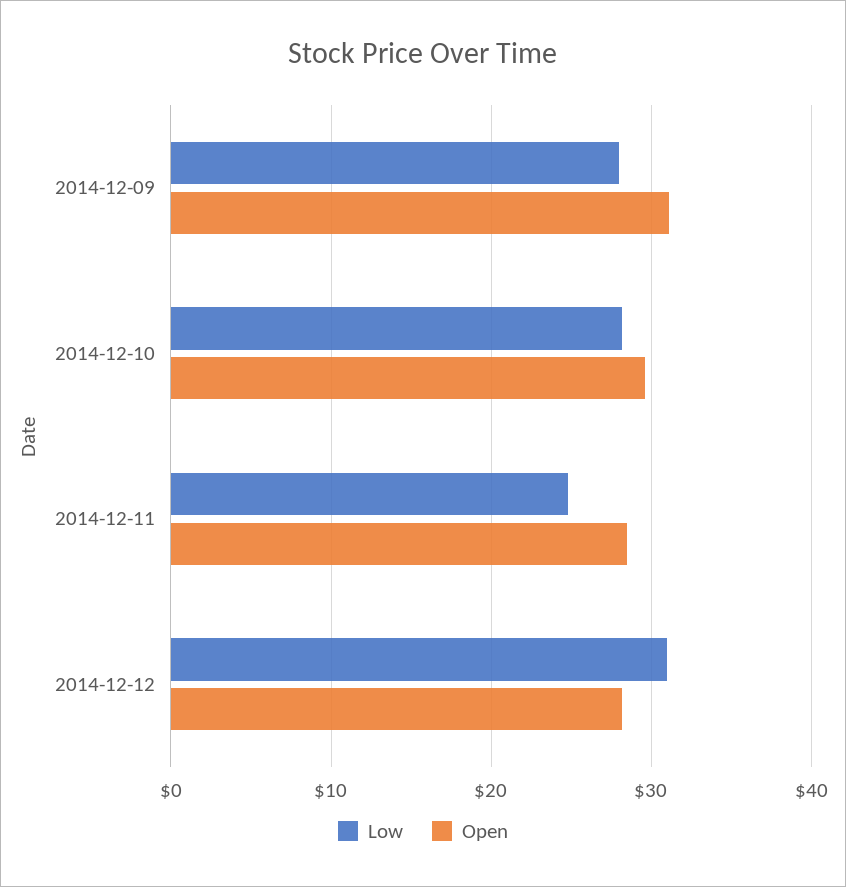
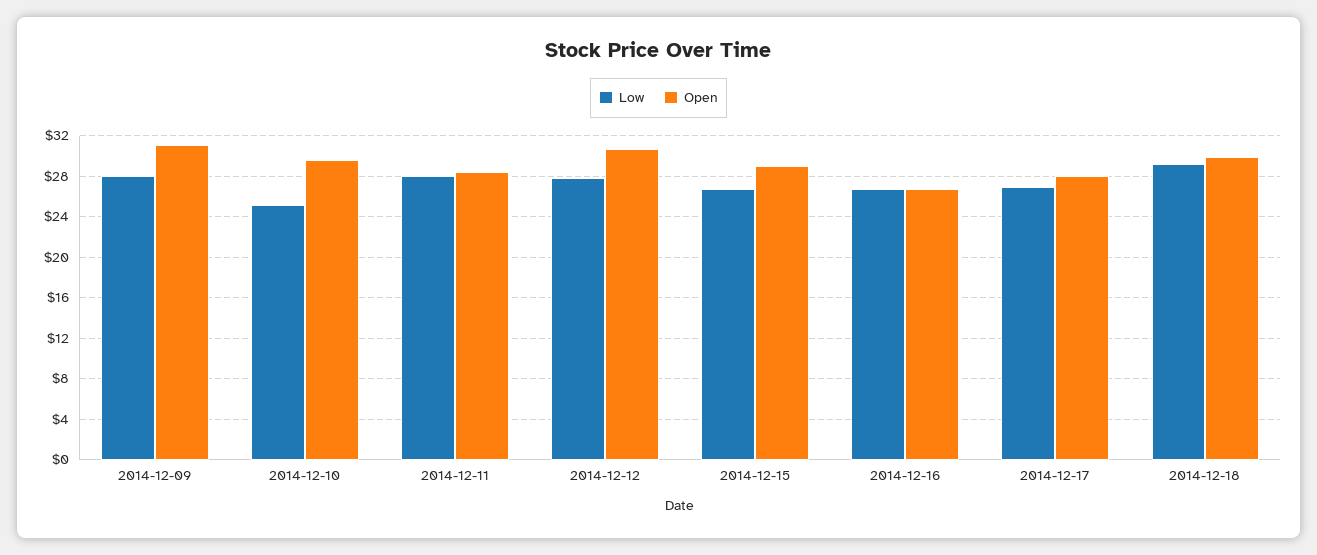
Low, 2014-12-10: 28 -> 25
Low, 2014-12-11: 25 -> 28
Low, 2014-12-12: 31 -> 28
Open, 2014-12-12: 28 -> 31
Low, 2014-12-15: none -> 27
Open, 2014-12-15: none -> 29
Low, 2014-12-16: none -> 27
Open, 2014-12-16: none -> 27
Low, 2014-12-17: none -> 27
Open, 2014-12-17: none -> 28
Low, 2014-12-18: none -> 29
Open, 2014-12-18: none -> 30

